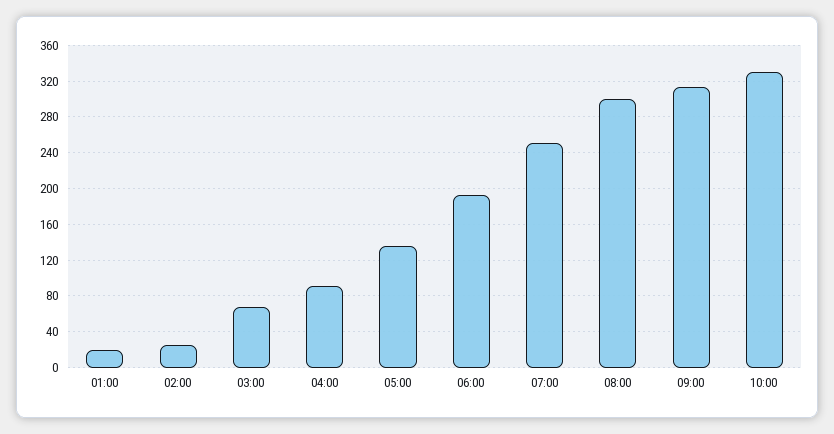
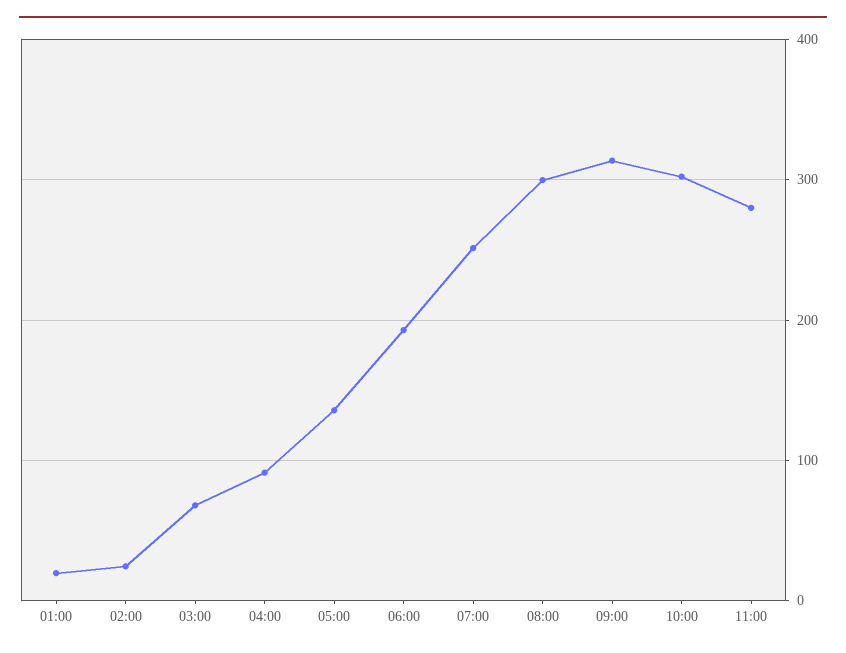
10:00: 330 -> 300
11:00: none -> 280

